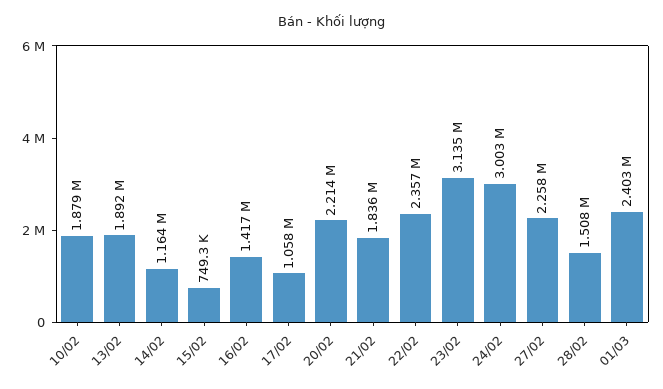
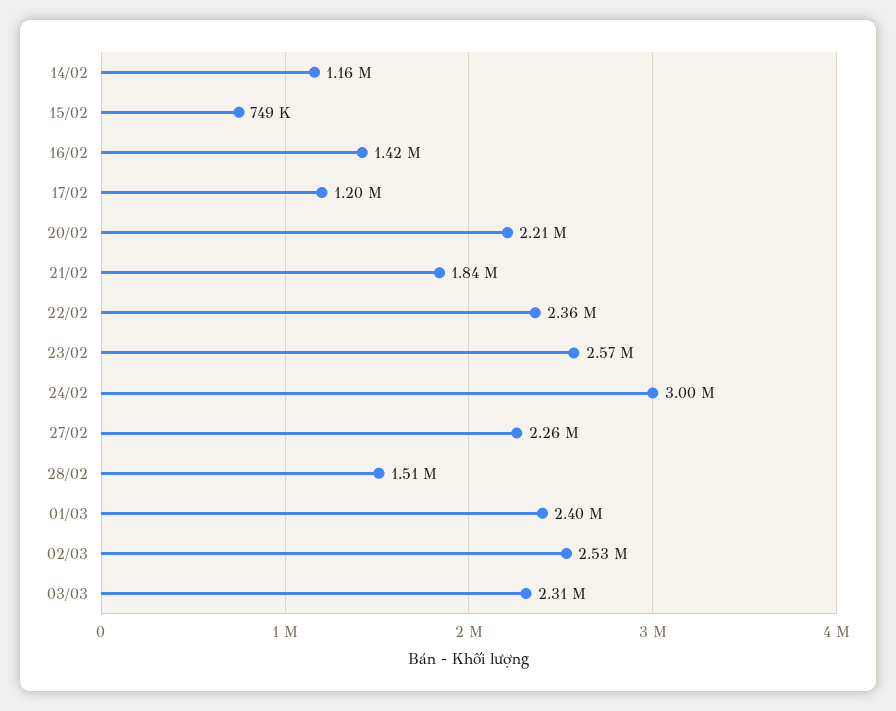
10/02: 1879000 -> none
13/02: 1892000 -> none
17/02: 1058000 -> 1200000
23/02: 3135000 -> 2570000
02/03: none -> 2530000
03/03: none -> 2310000

